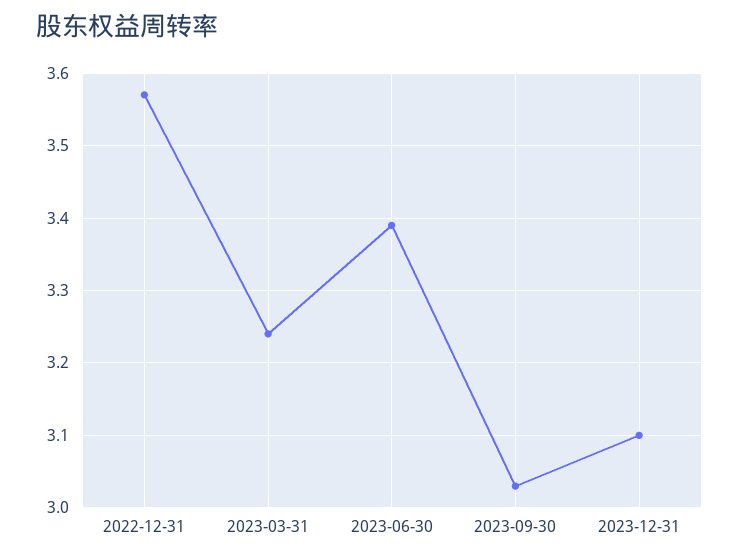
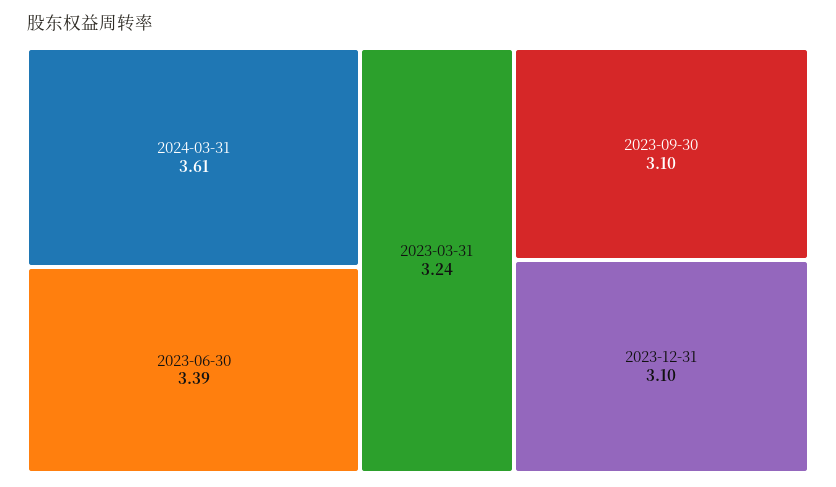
2022-12-31: 3.57 -> none
2023-09-30: 3.03 -> 3.1
2024-03-31: none -> 3.61

